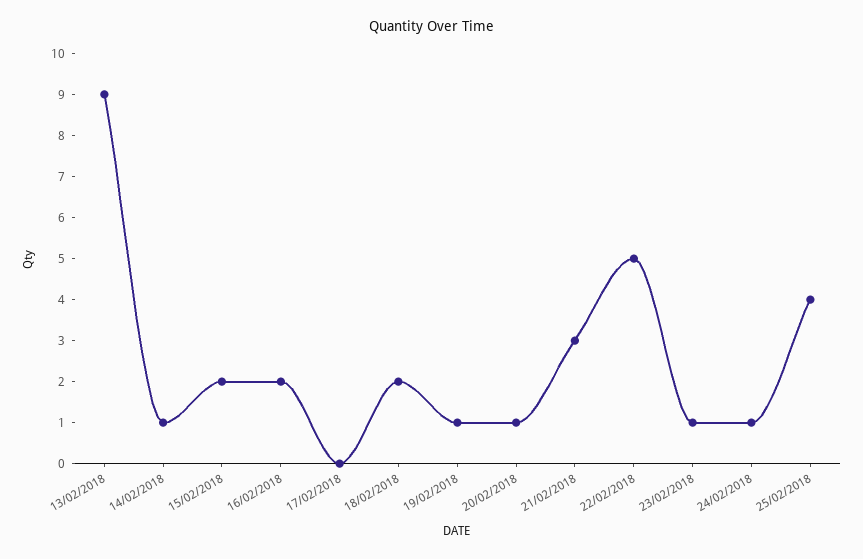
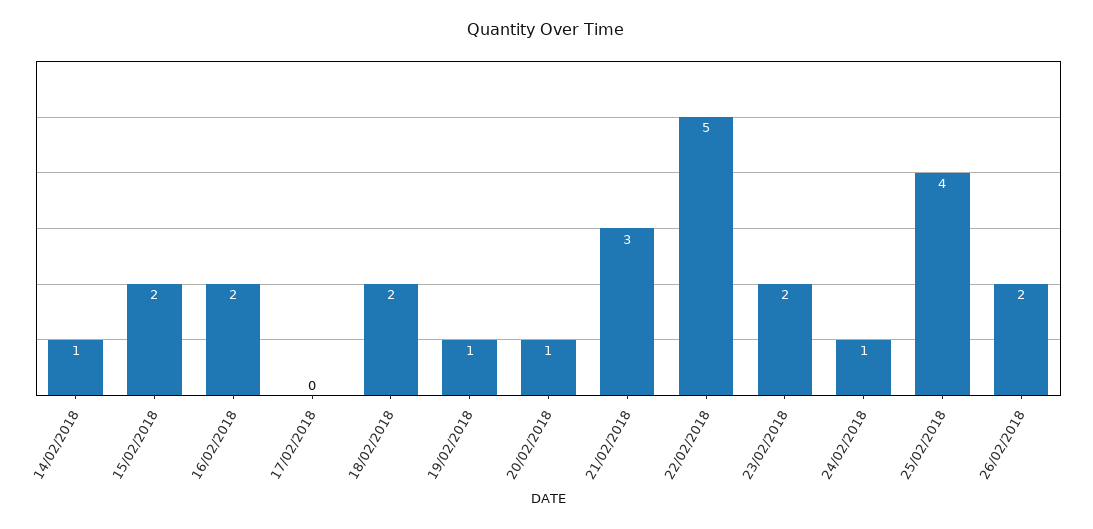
13/02/2018: 9 -> none
23/02/2018: 1 -> 2
26/02/2018: none -> 2

